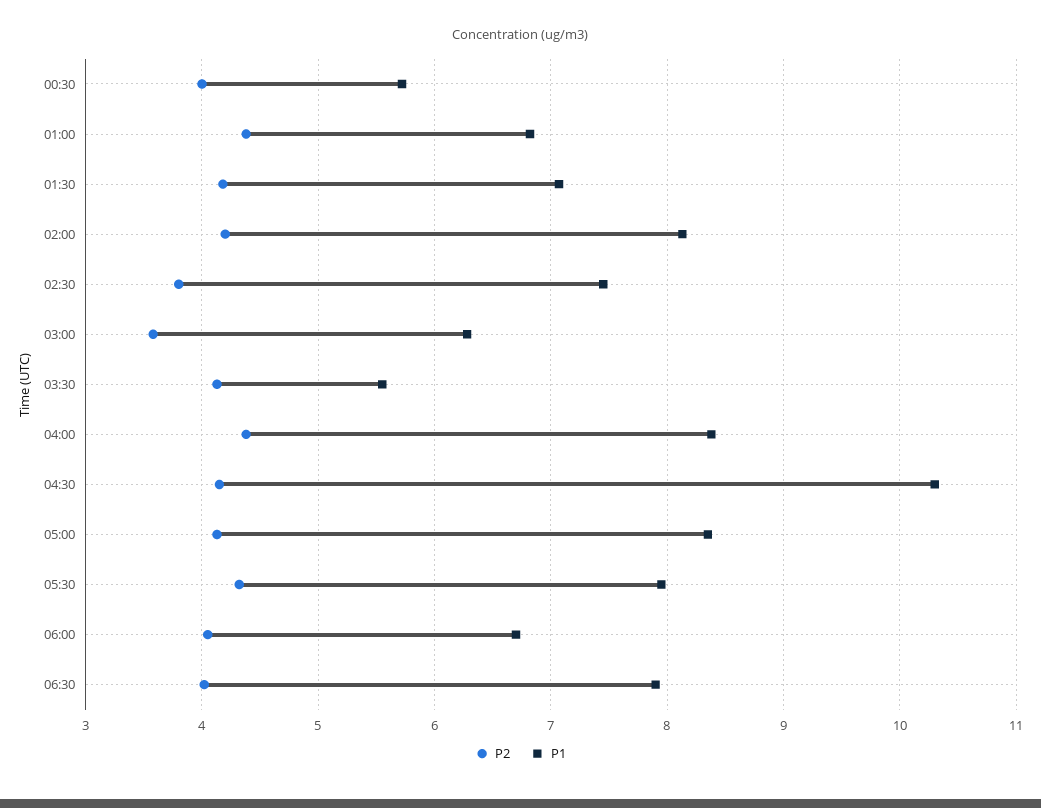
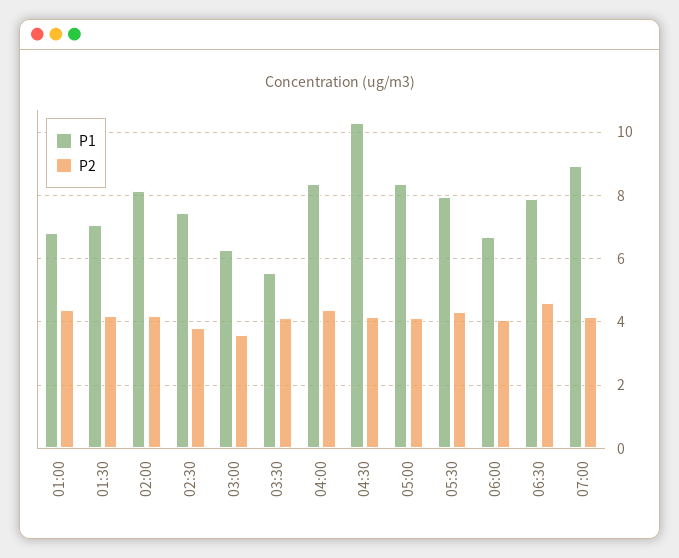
P2, 00:30: 4 -> none
P1, 00:30: 5.7 -> none
P2, 06:30: 4 -> 4.6
P1, 07:00: none -> 9
P2, 07:00: none -> 4.2

